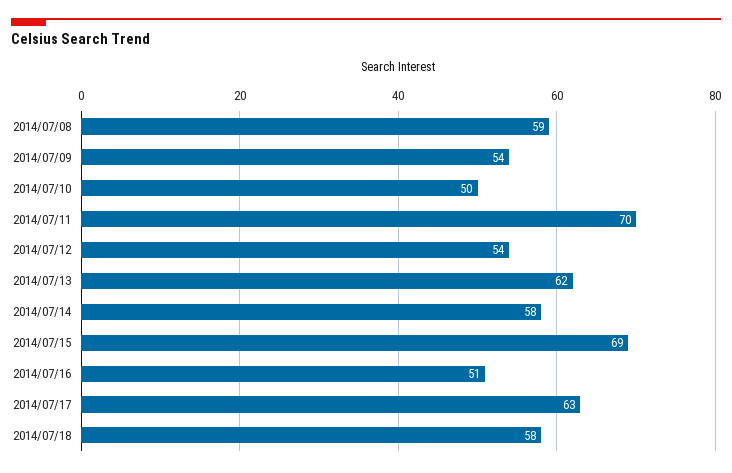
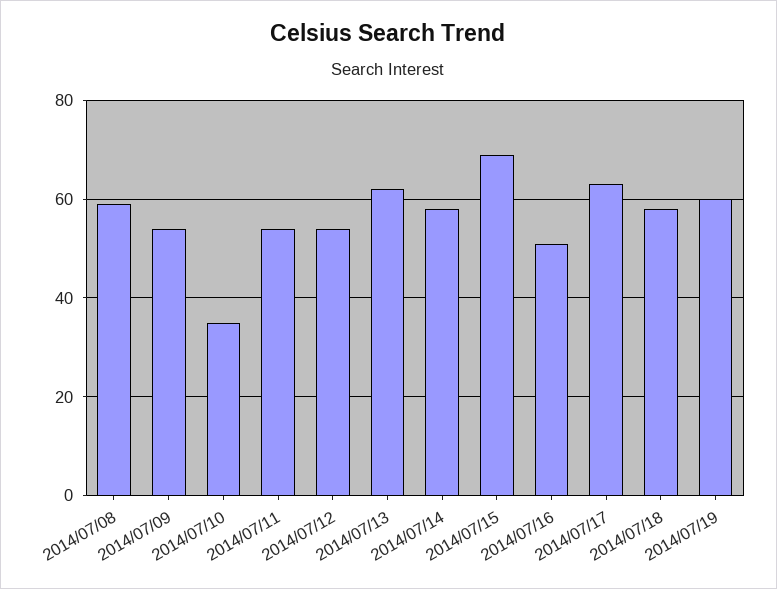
2014/07/10: 50 -> 35
2014/07/11: 70 -> 55
2014/07/19: none -> 60

